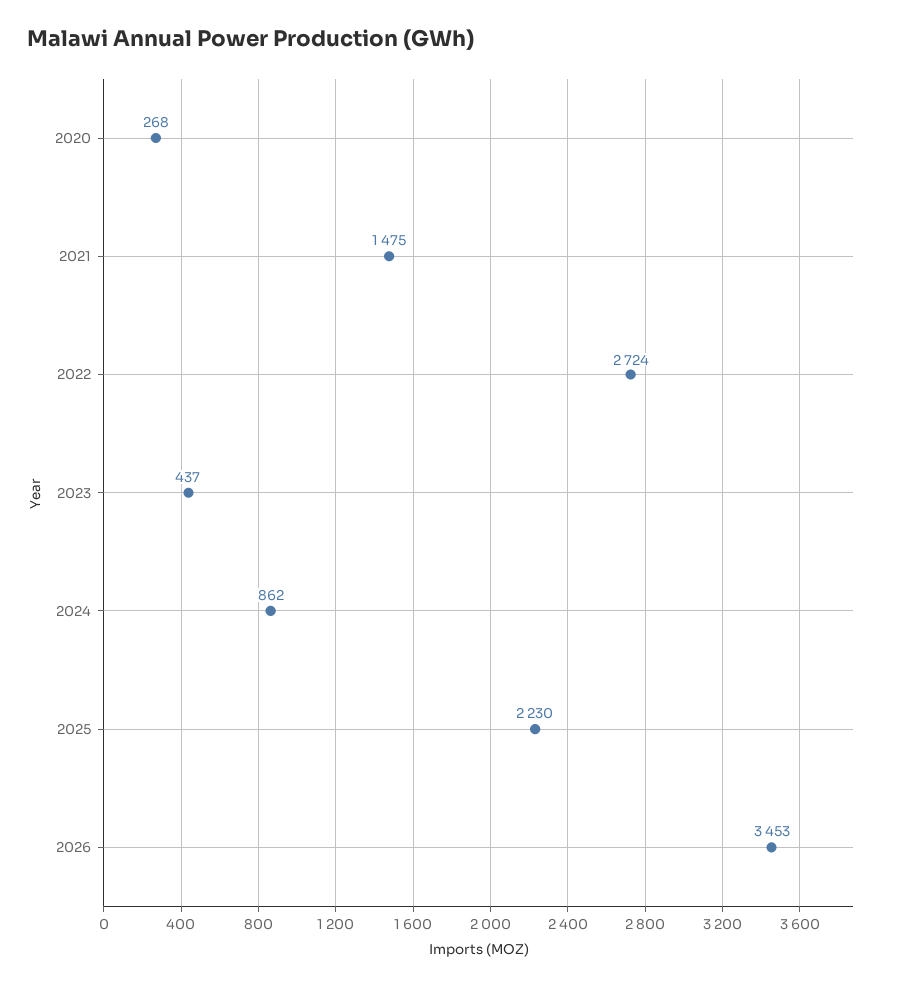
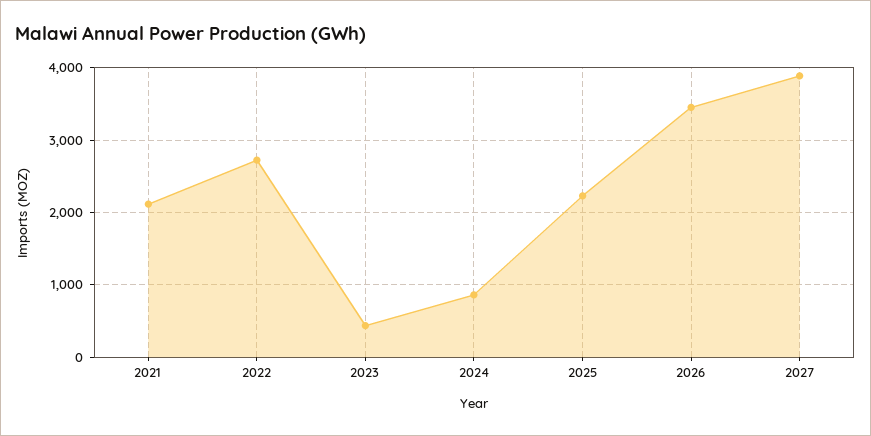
2020: 268 -> none
2021: 1475 -> 2100
2027: none -> 3900

